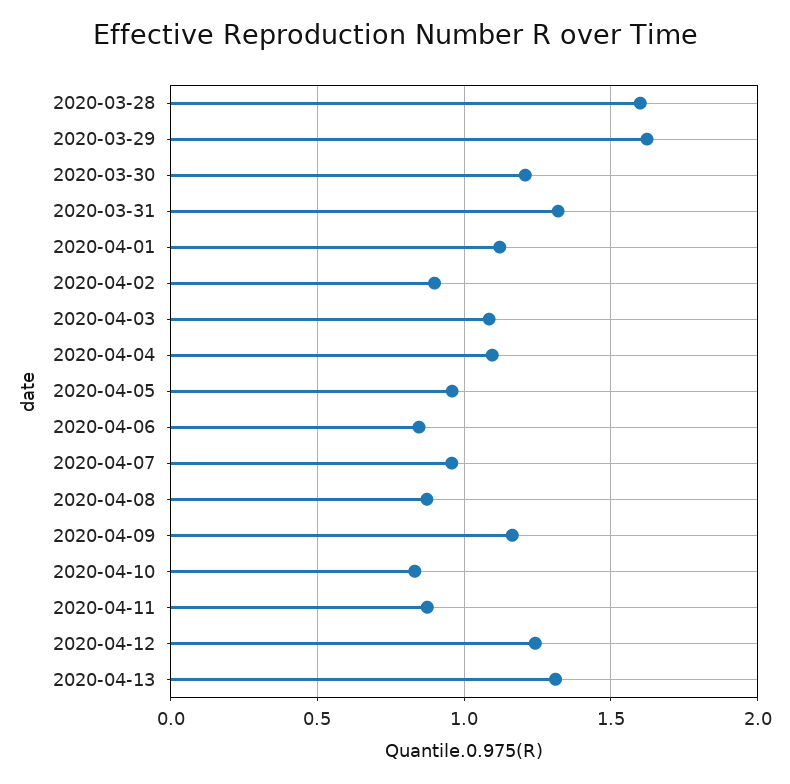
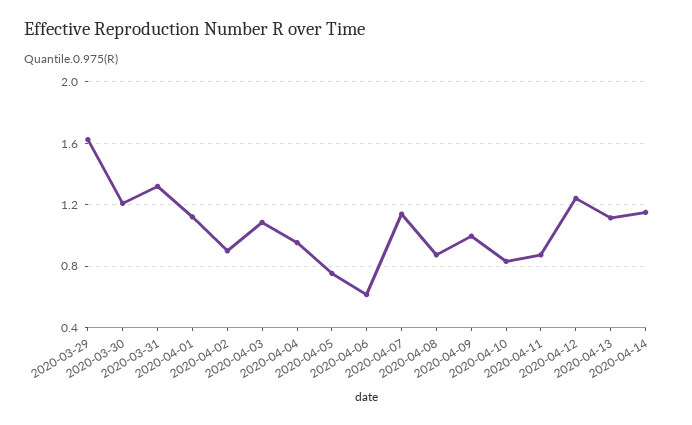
2020-03-28: 1.6 -> none
2020-04-04: 1.1 -> 0.95
2020-04-05: 0.95 -> 0.75
2020-04-06: 0.85 -> 0.6
2020-04-07: 0.95 -> 1.15
2020-04-09: 1.15 -> 1
2020-04-13: 1.3 -> 1.1
2020-04-14: none -> 1.15

